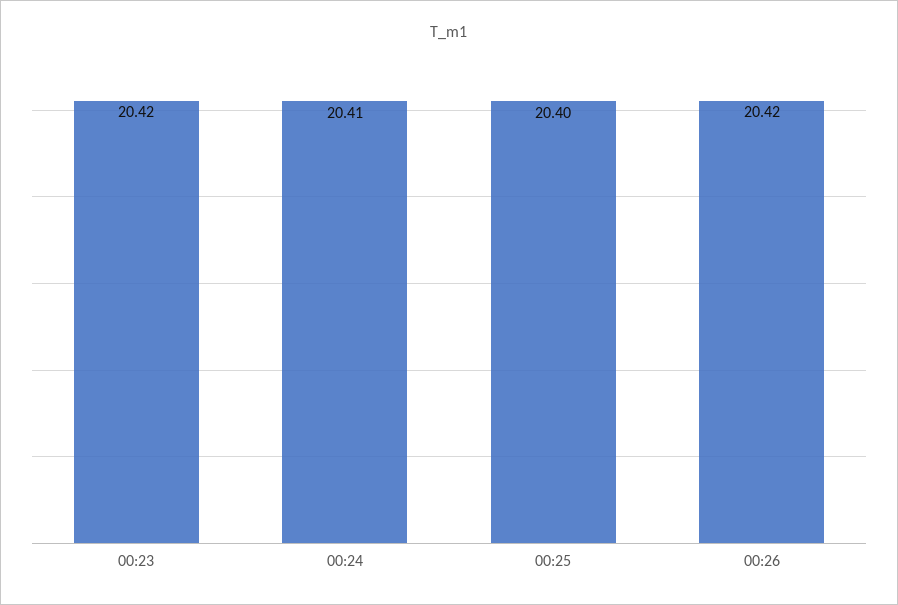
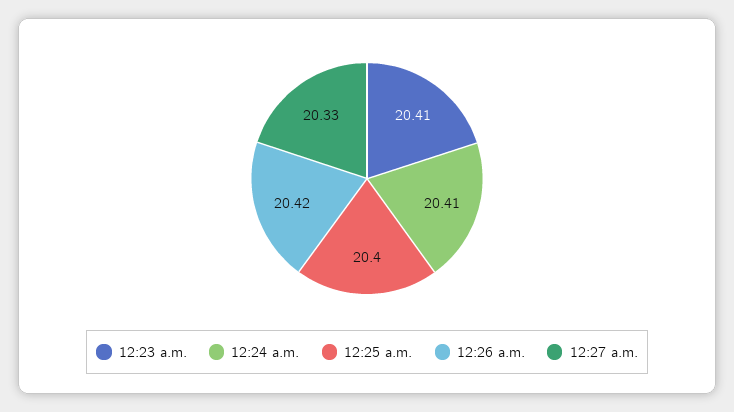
00:23: 20.42 -> 20.41
12:27 a.m.: none -> 20.33

